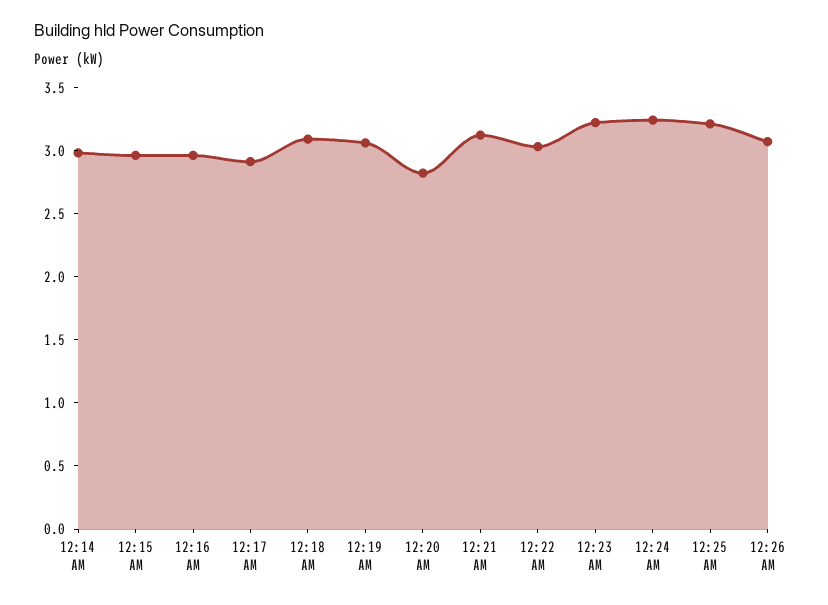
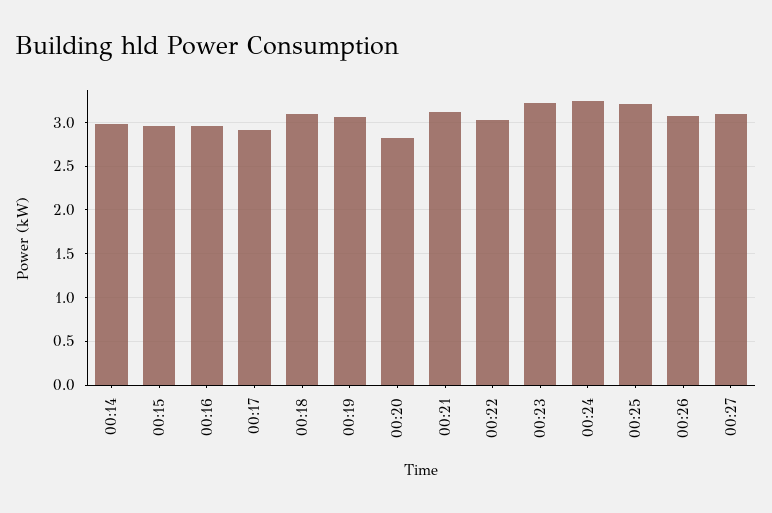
00:27: none -> 3.1

